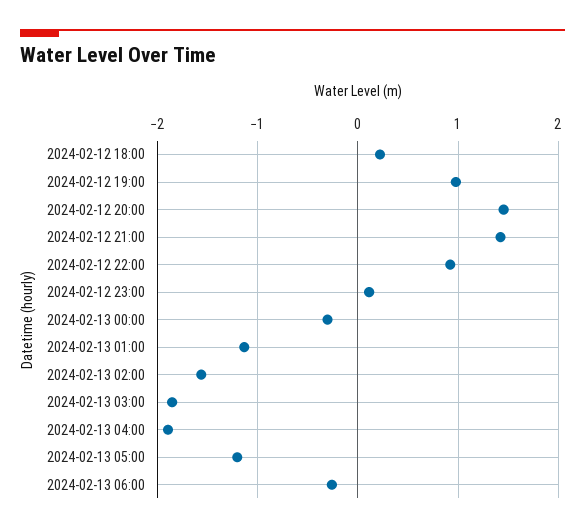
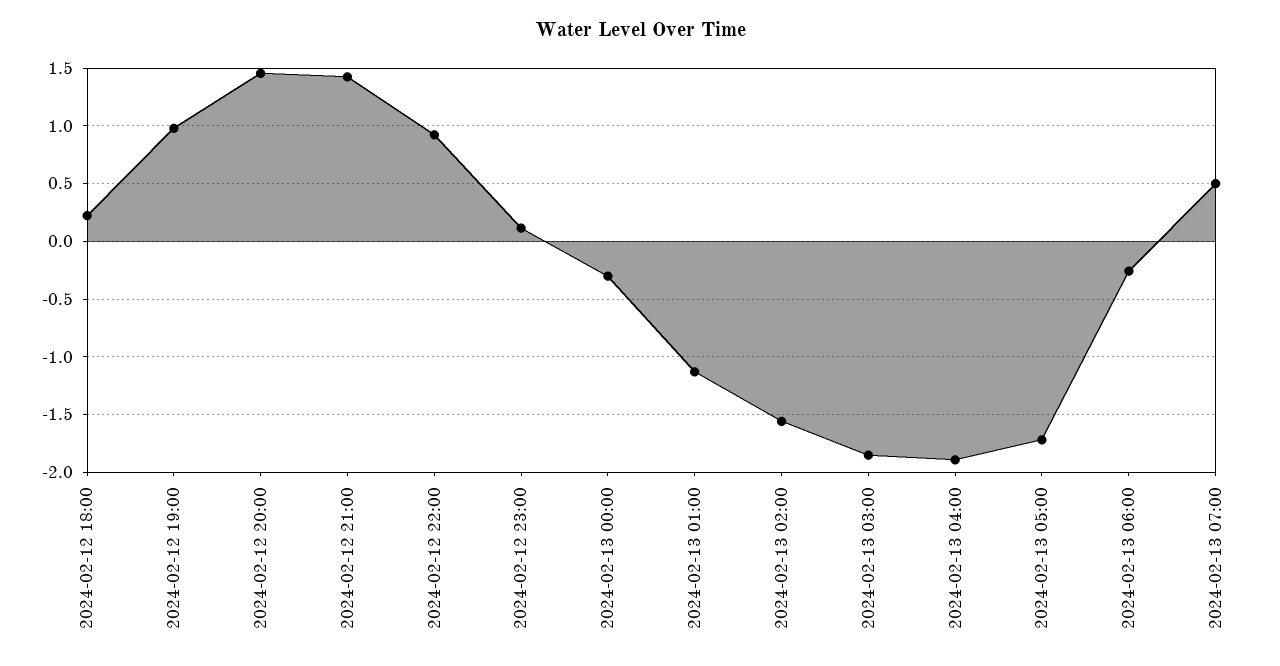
2024-02-13 05:00: -1.2 -> -1.7
2024-02-13 07:00: none -> 0.5

